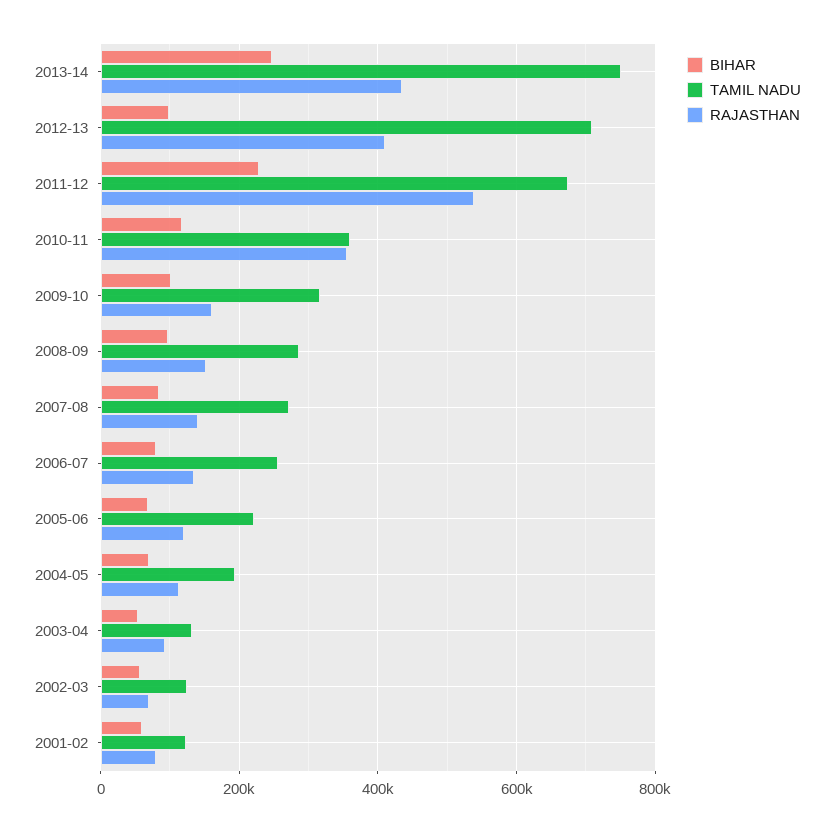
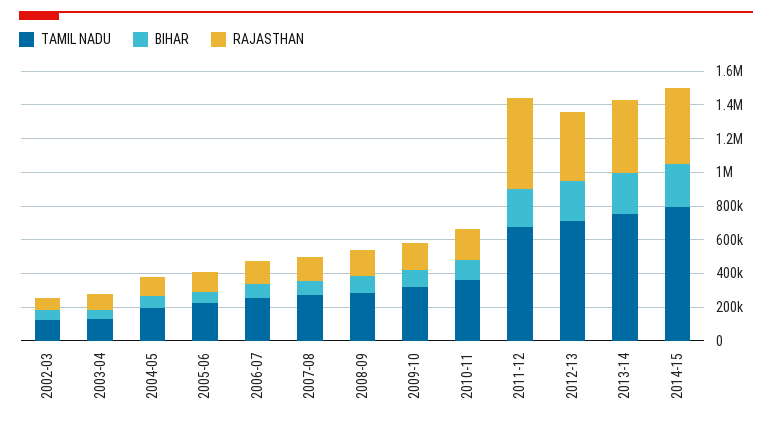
BIHAR, 2012-13: 100000 -> 250000
RAJASTHAN, 2010-11: 360000 -> 200000
BIHAR, 2001-02: 60000 -> none
TAMIL NADU, 2001-02: 120000 -> none
RAJASTHAN, 2001-02: 80000 -> none
TAMIL NADU, 2014-15: none -> 800000
BIHAR, 2014-15: none -> 250000
RAJASTHAN, 2014-15: none -> 450000

